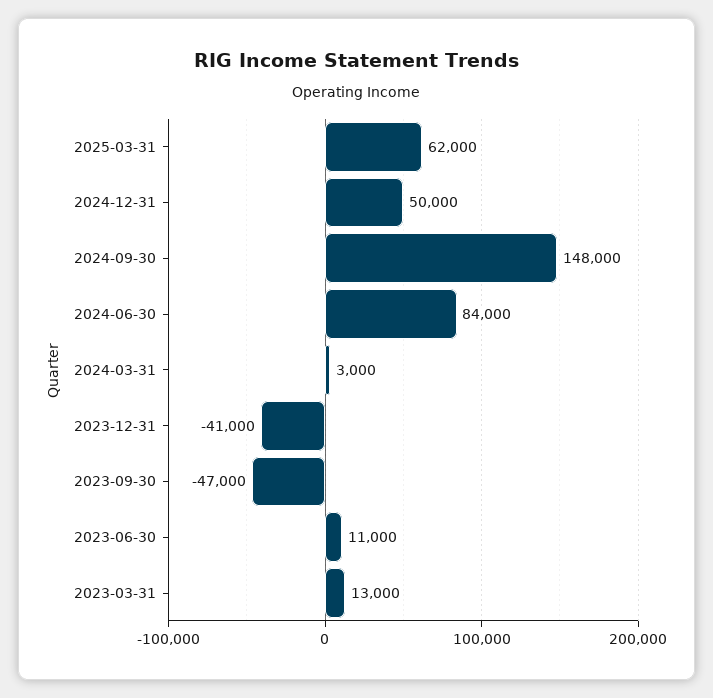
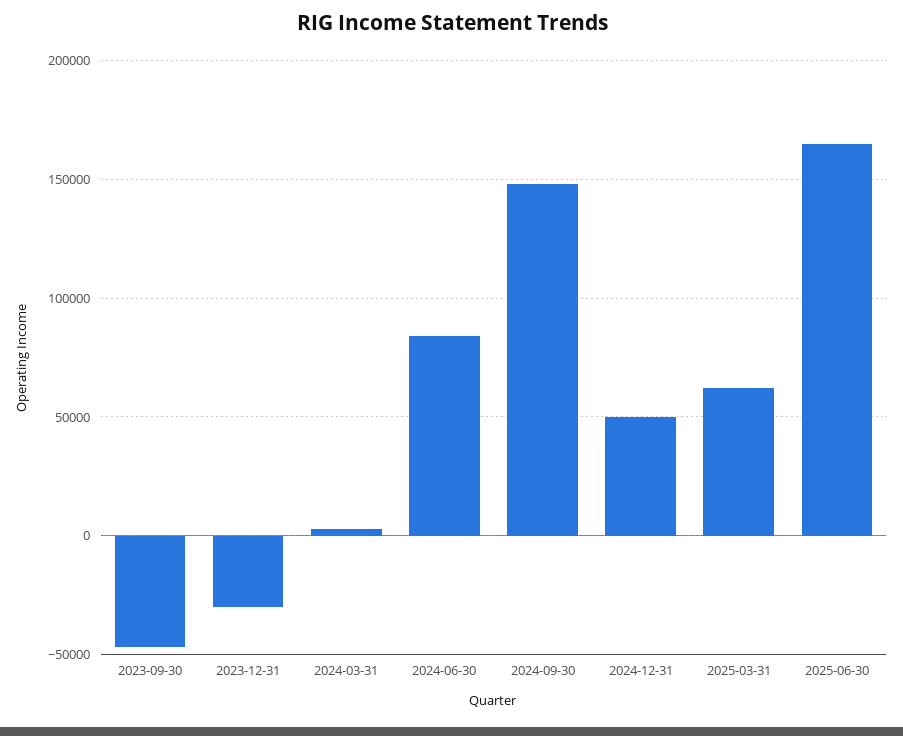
2023-12-31: -41000 -> -30000
2023-06-30: 11000 -> none
2023-03-31: 13000 -> none
2025-06-30: none -> 165000

